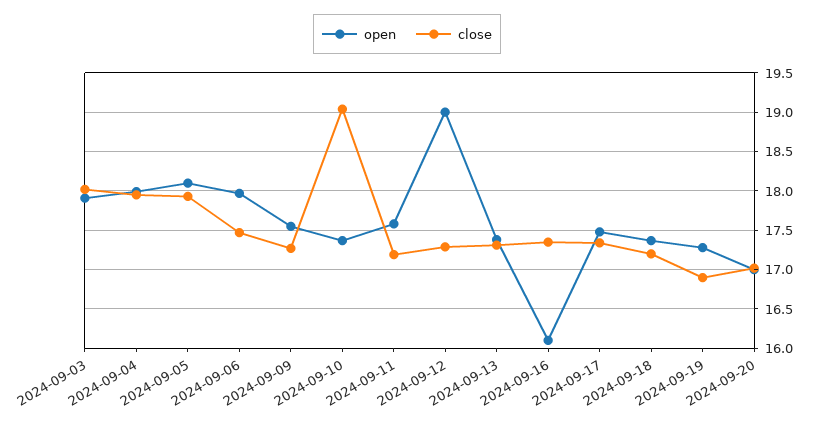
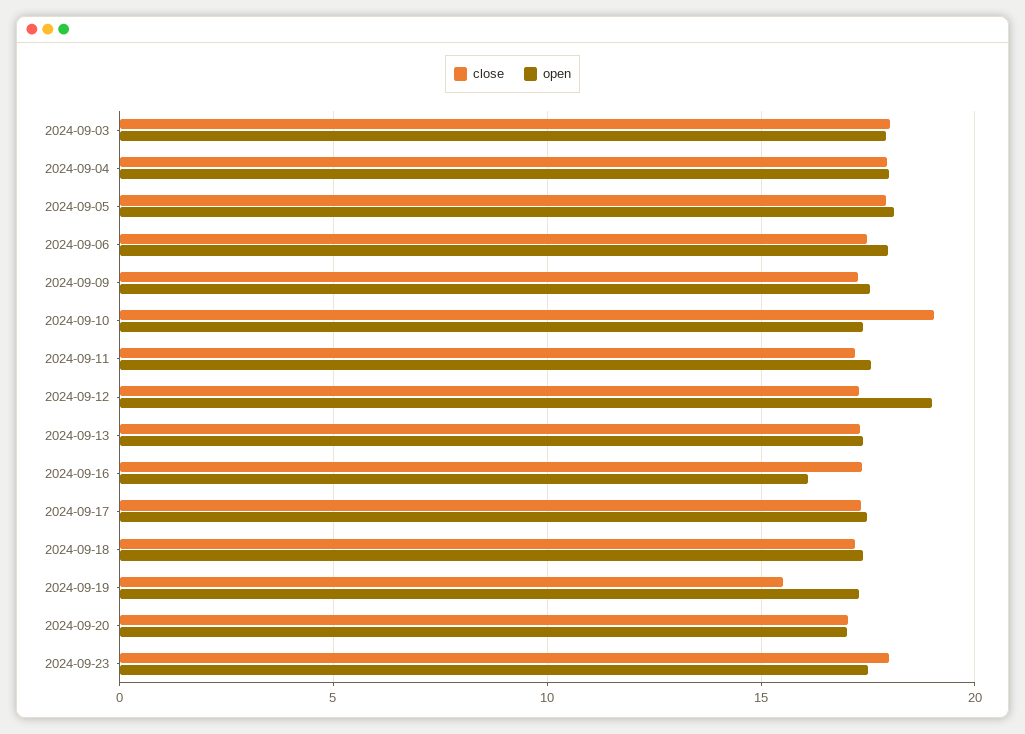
close, 2024-09-19: 16.9 -> 15.5
close, 2024-09-23: none -> 18
open, 2024-09-23: none -> 17.5

